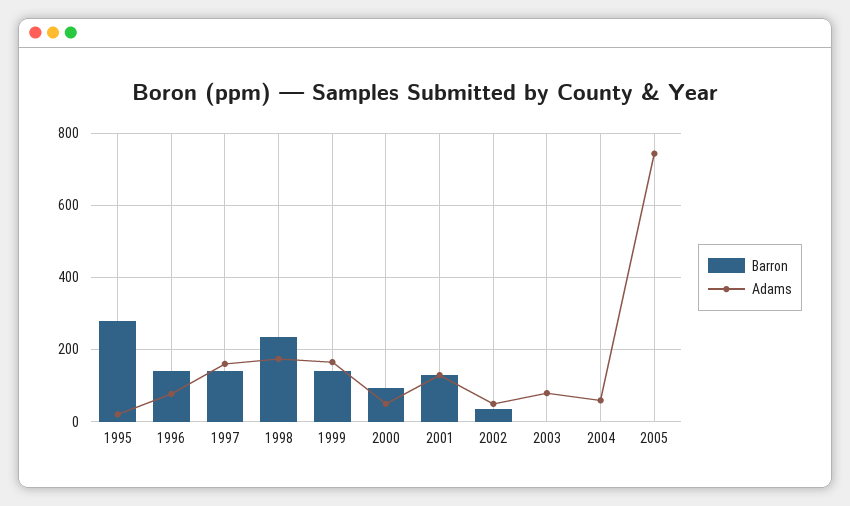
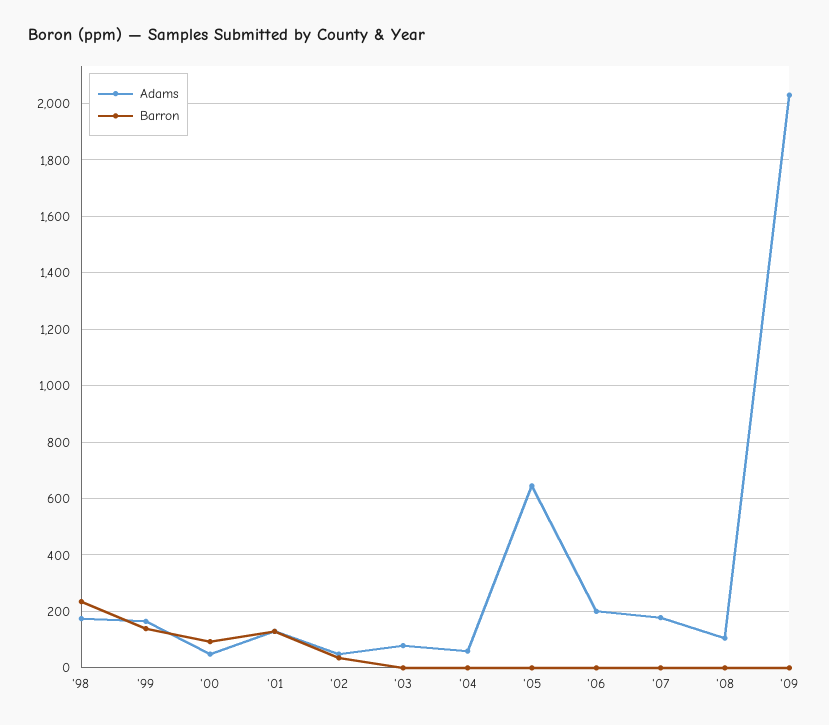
Barron, 1995: 280 -> none
Adams, 1995: 20 -> none
Barron, 1996: 140 -> none
Adams, 1996: 80 -> none
Barron, 1997: 140 -> none
Adams, 1997: 160 -> none
Adams, 2005: 740 -> 650
Adams, '06: none -> 200
Barron, '06: none -> 0
Adams, '07: none -> 175
Barron, '07: none -> 0
Adams, '08: none -> 100
Barron, '08: none -> 0
Adams, '09: none -> 2025
Barron, '09: none -> 0

